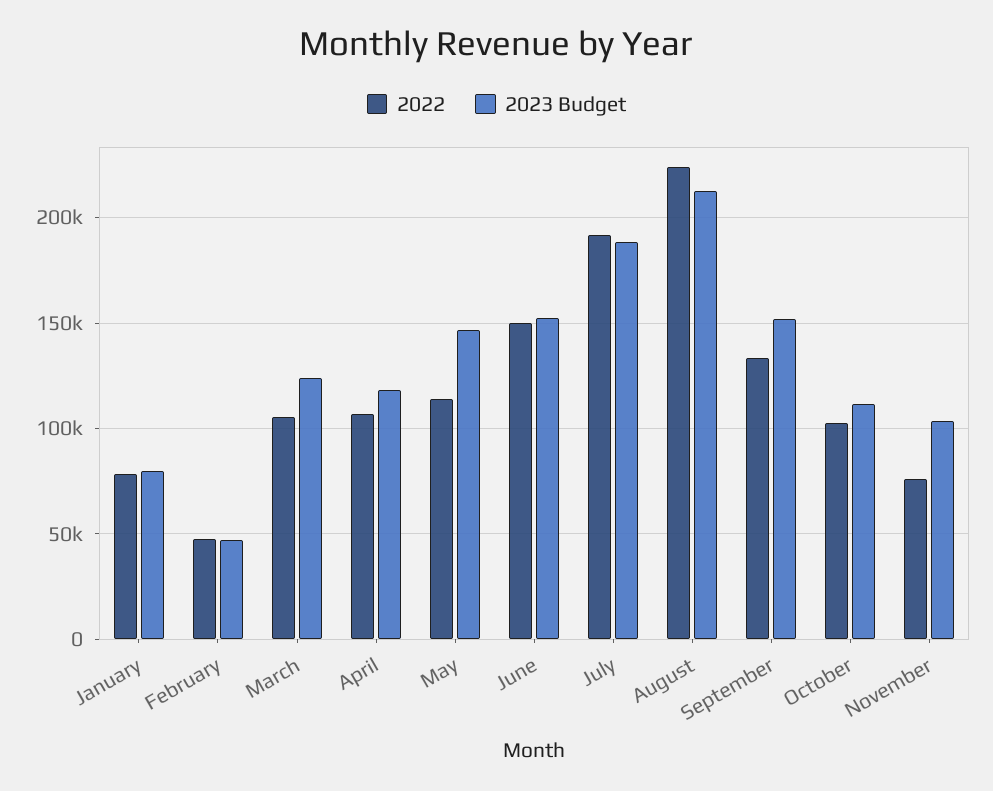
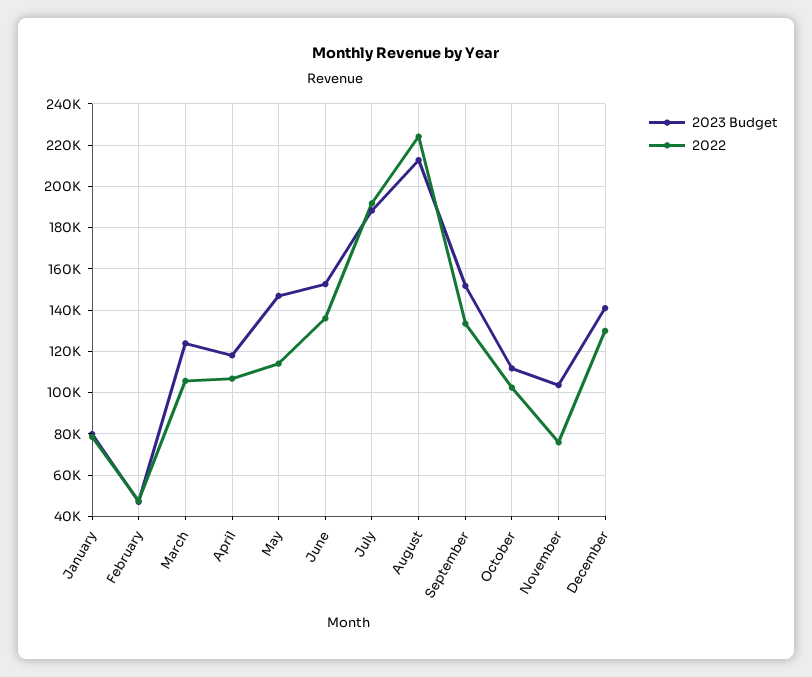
2022, June: 150000 -> 135000
2023 Budget, December: none -> 140000
2022, December: none -> 130000

